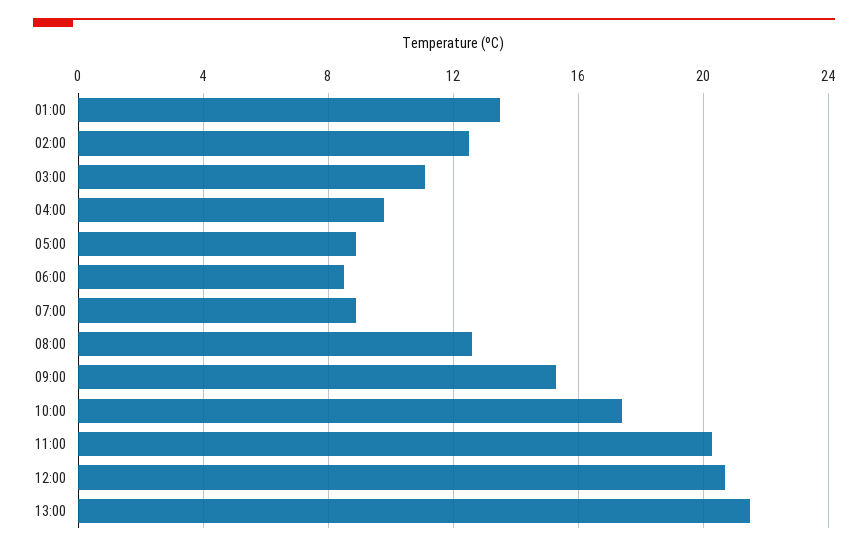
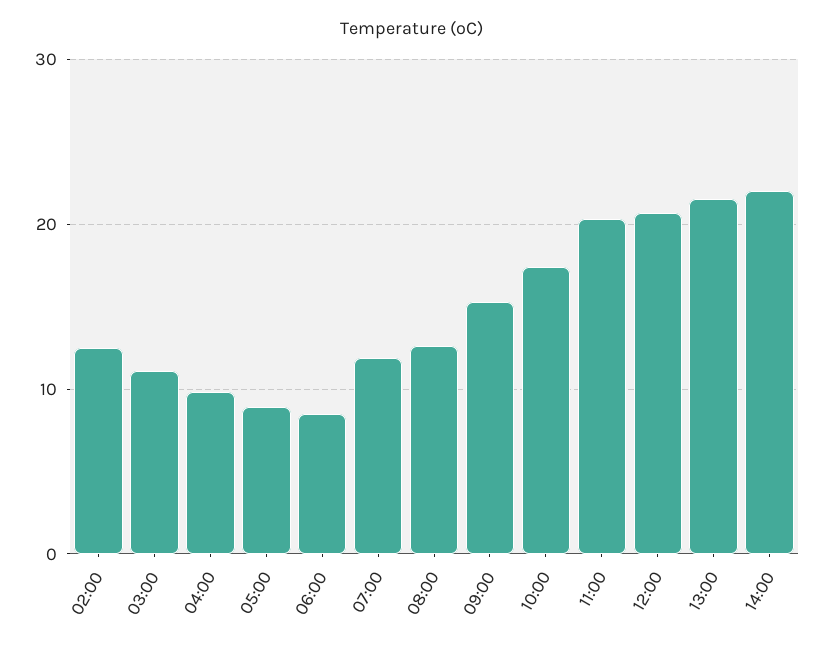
01:00: 13.5 -> none
07:00: 9 -> 12
14:00: none -> 22

